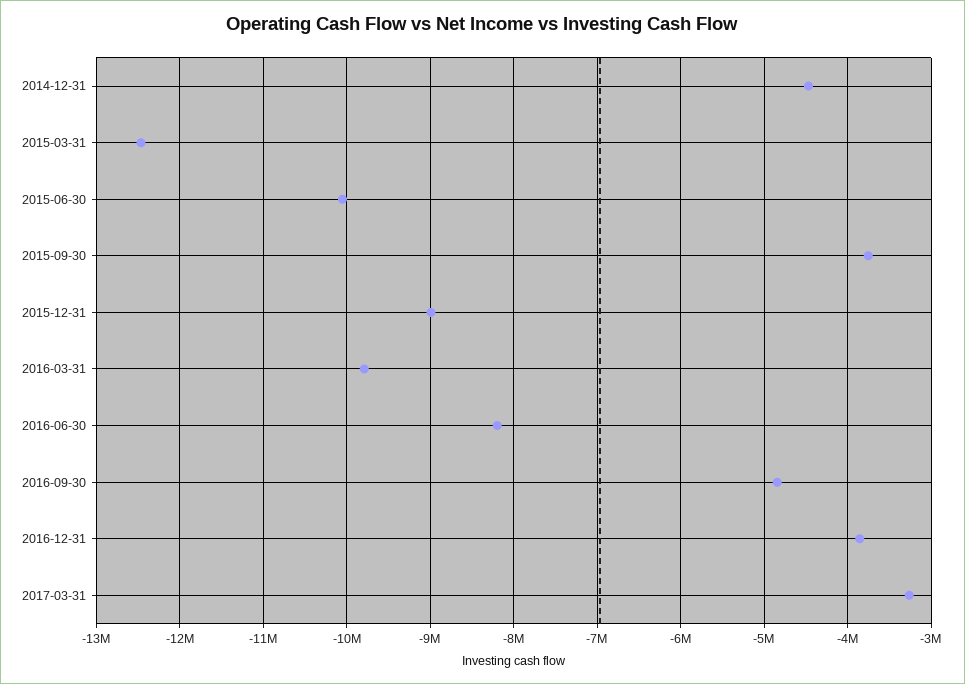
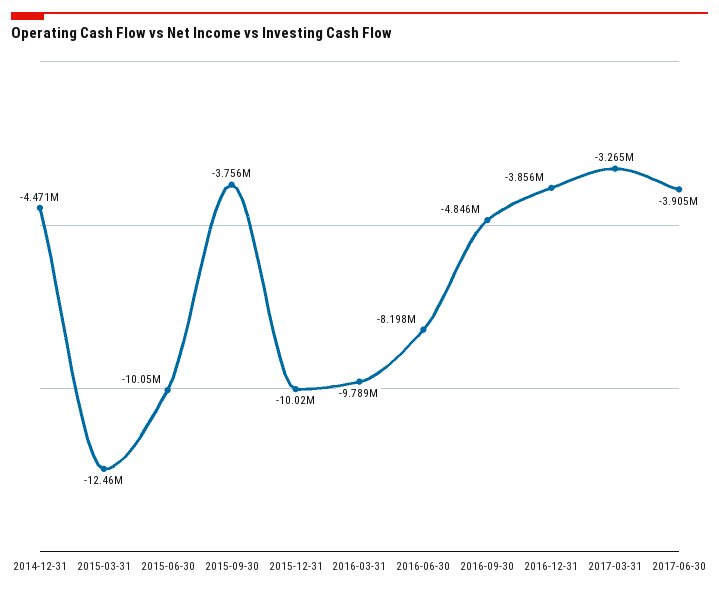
2015-12-31: -9000000 -> -10020000
2017-06-30: none -> -3905000

